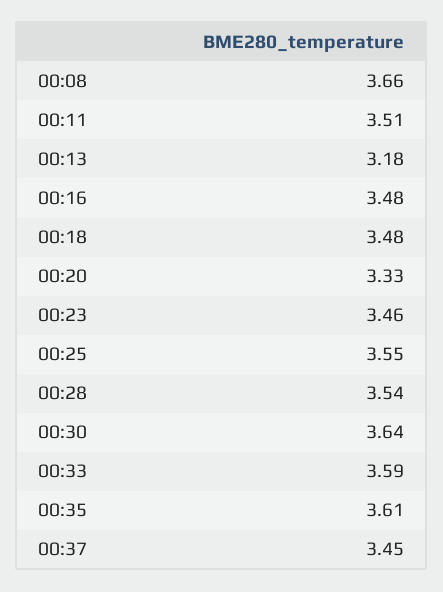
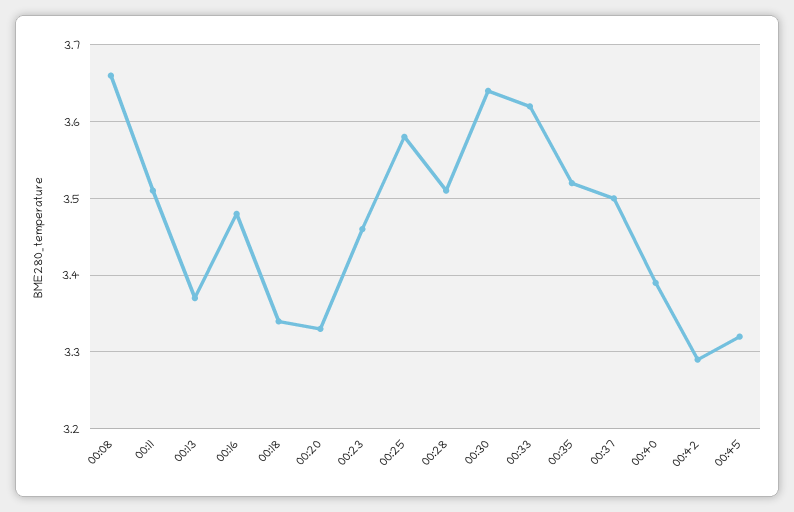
00:13: 3.18 -> 3.37
00:18: 3.48 -> 3.34
00:25: 3.55 -> 3.58
00:28: 3.54 -> 3.51
00:33: 3.59 -> 3.62
00:35: 3.61 -> 3.52
00:37: 3.45 -> 3.5
00:40: none -> 3.39
00:42: none -> 3.29
00:45: none -> 3.32

